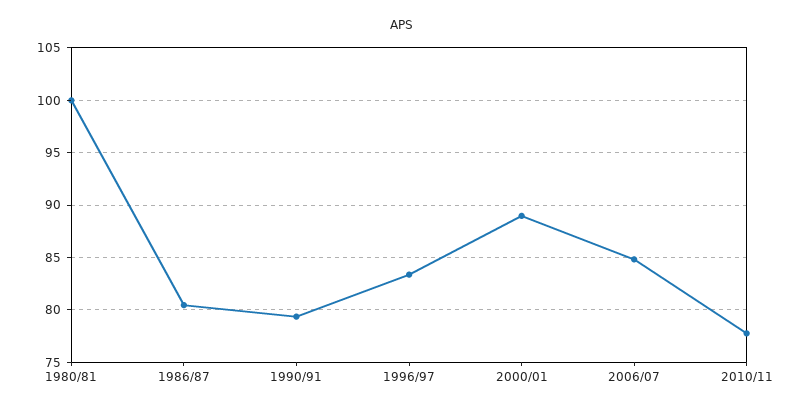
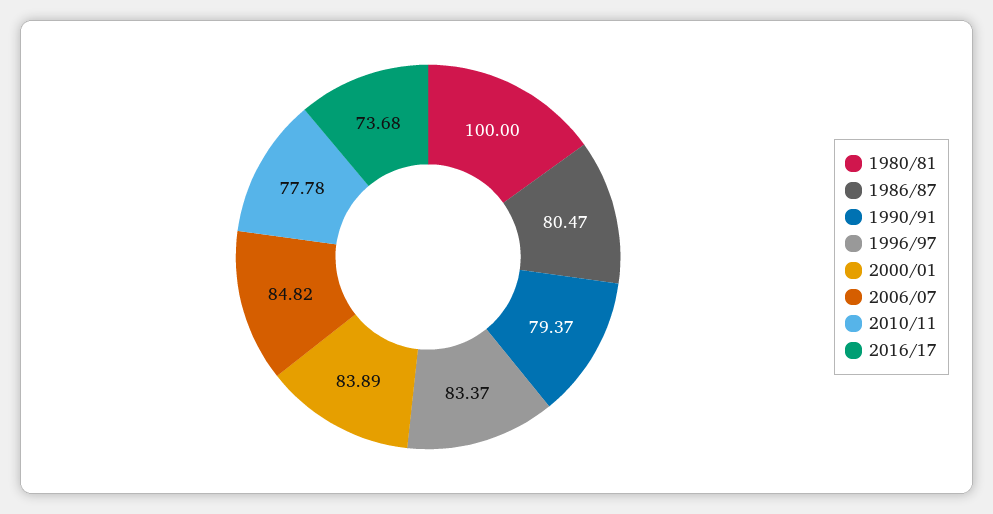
2000/01: 89 -> 83.89
2016/17: none -> 73.68

